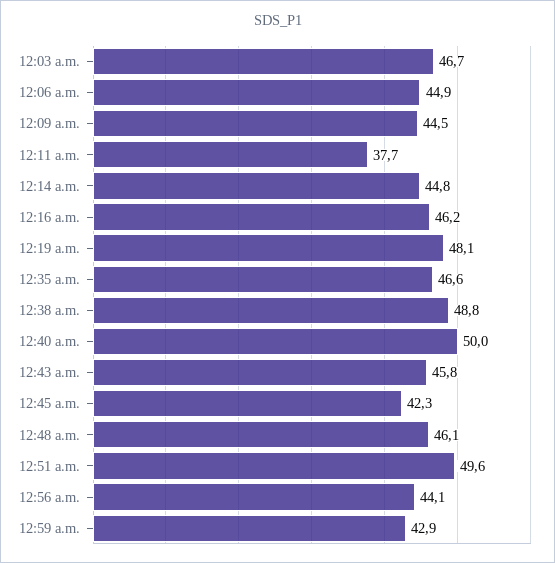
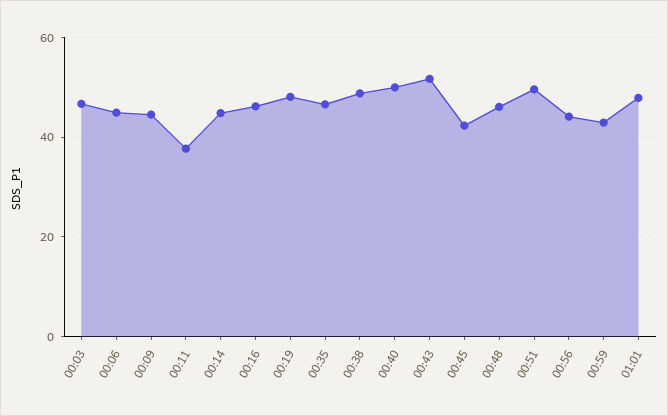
12:43 a.m.: 45.8 -> 52
01:01: none -> 48

